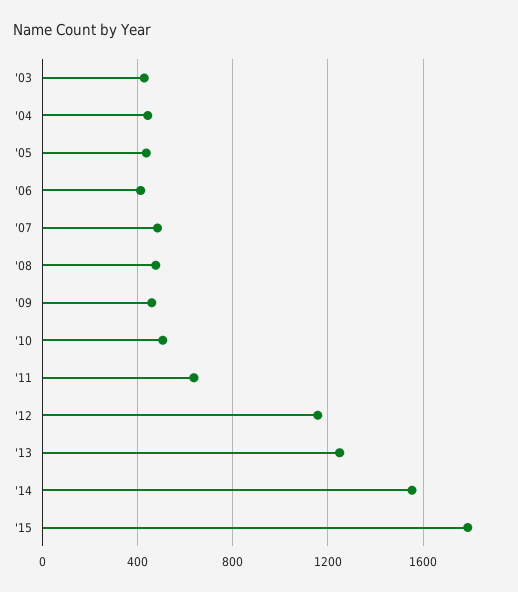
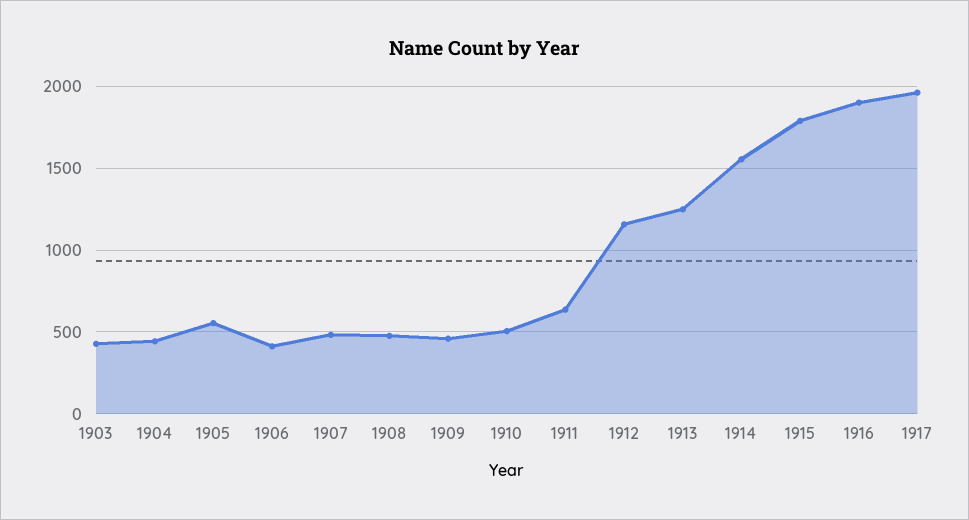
'05: 450 -> 550
1916: none -> 1900
1917: none -> 1950

